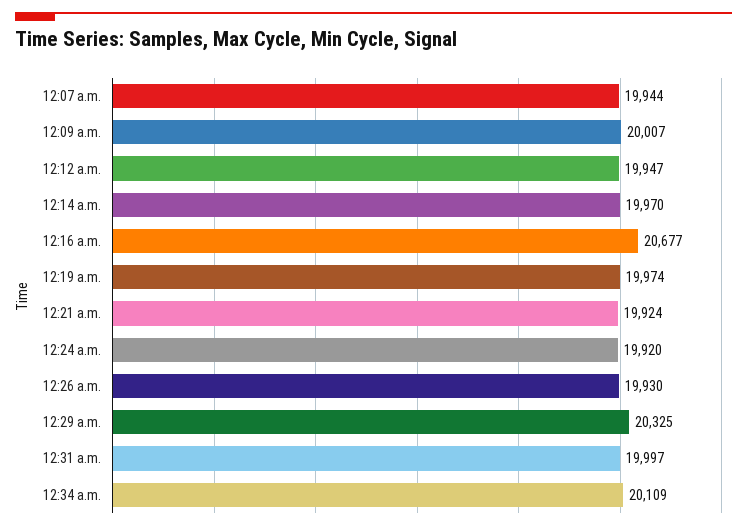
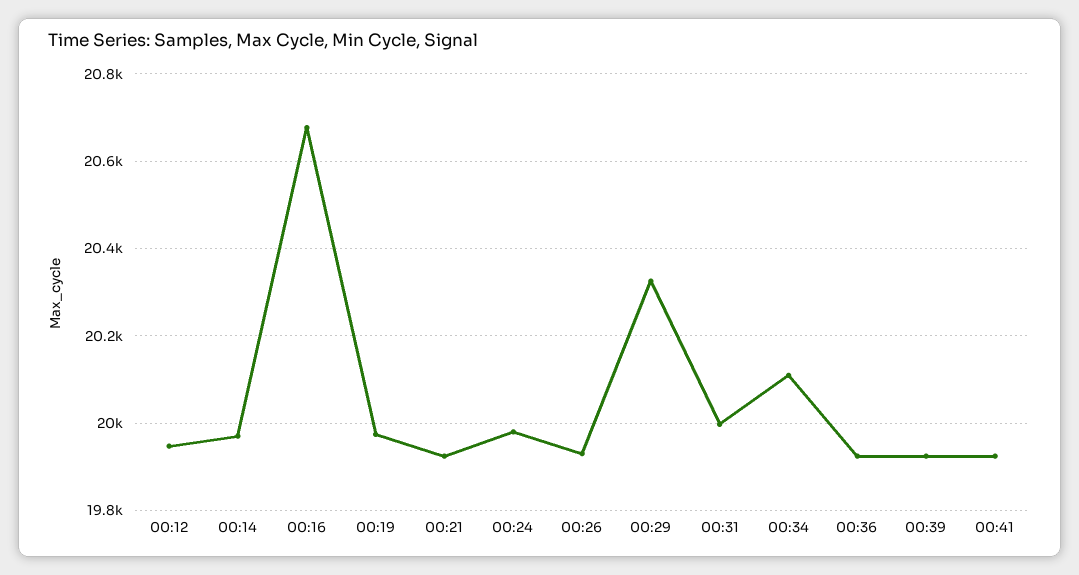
12:07 a.m.: 19944 -> none
12:09 a.m.: 20007 -> none
12:24 a.m.: 19920 -> 19980
00:36: none -> 19920
00:39: none -> 19920
00:41: none -> 19920

